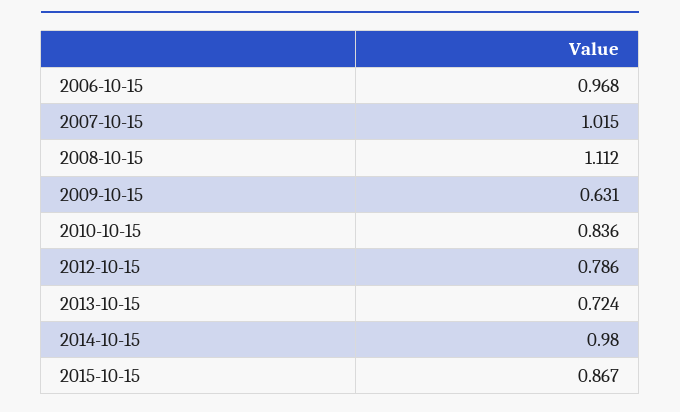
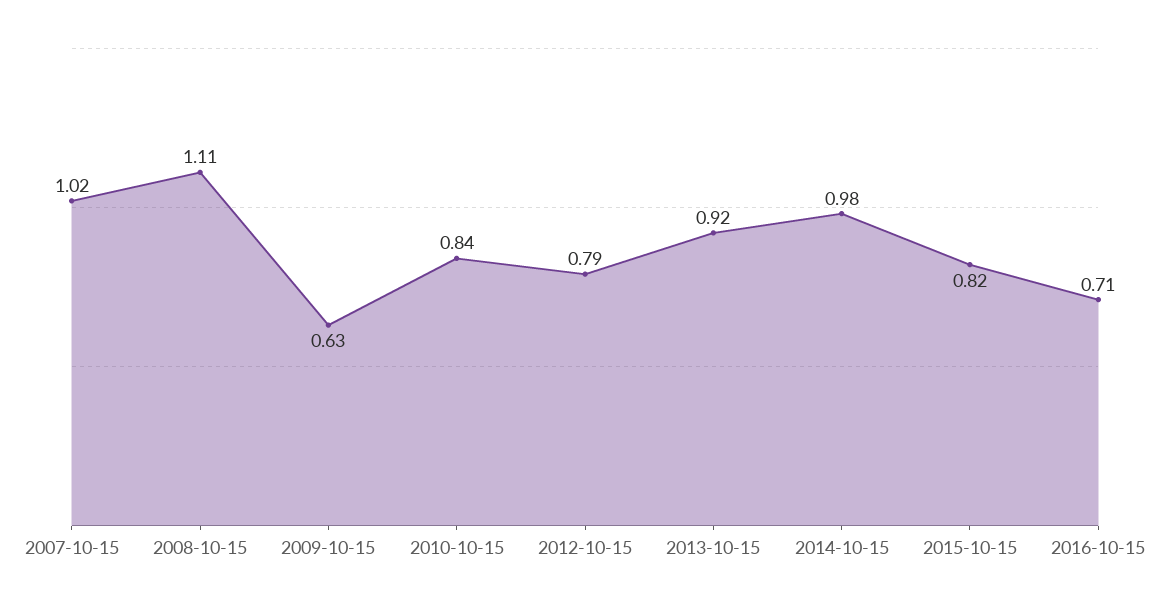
2006-10-15: 0.968 -> none
2013-10-15: 0.724 -> 0.92
2015-10-15: 0.867 -> 0.82
2016-10-15: none -> 0.71

